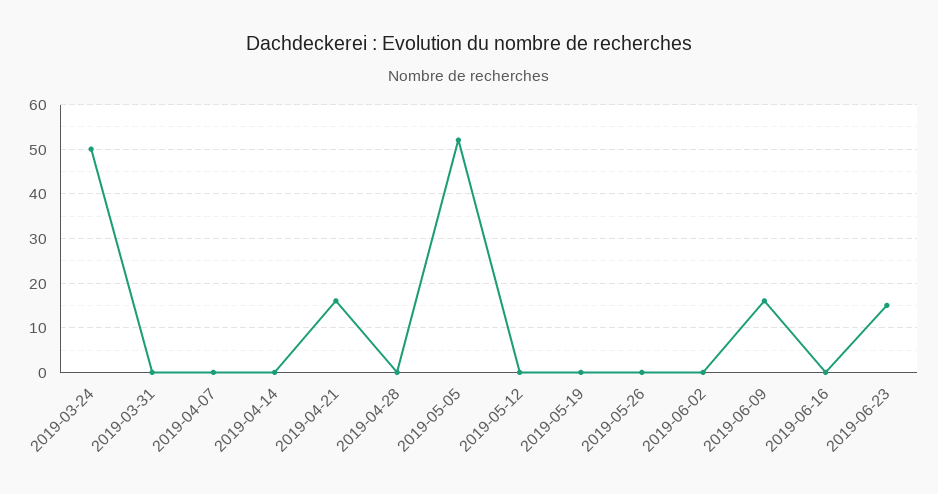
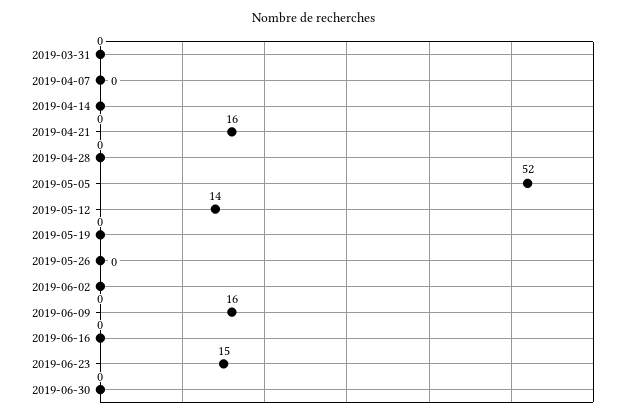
2019-03-24: 50 -> none
2019-05-12: 0 -> 14
2019-06-30: none -> 0

